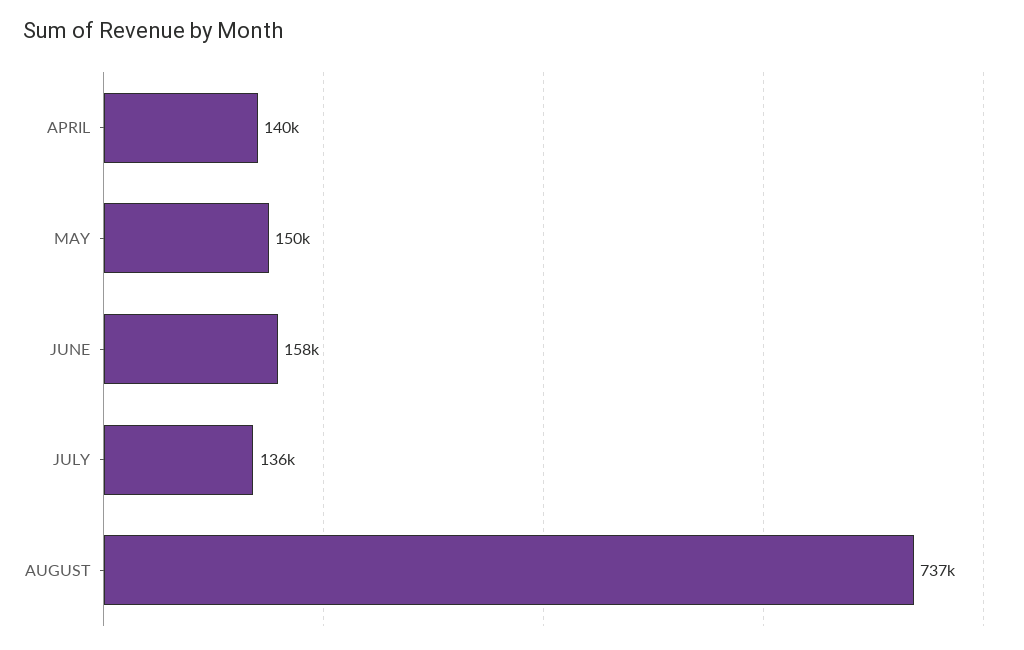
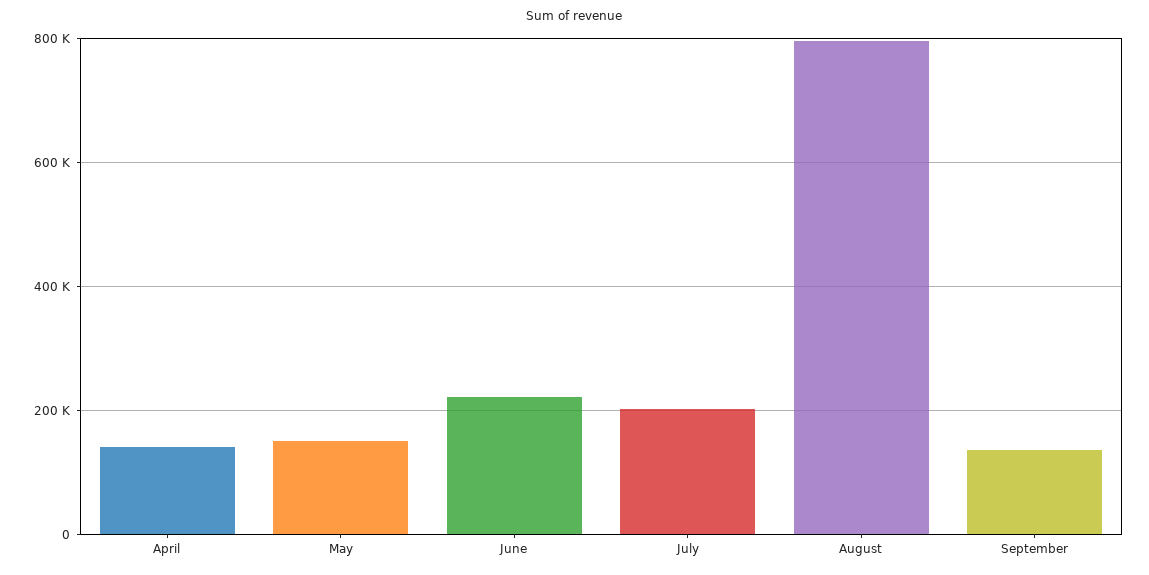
JUNE: 158000 -> 220000
JULY: 136000 -> 200000
AUGUST: 737000 -> 800000
September: none -> 140000

